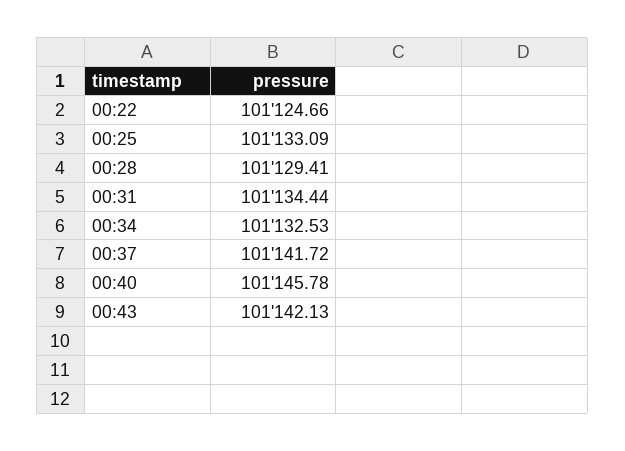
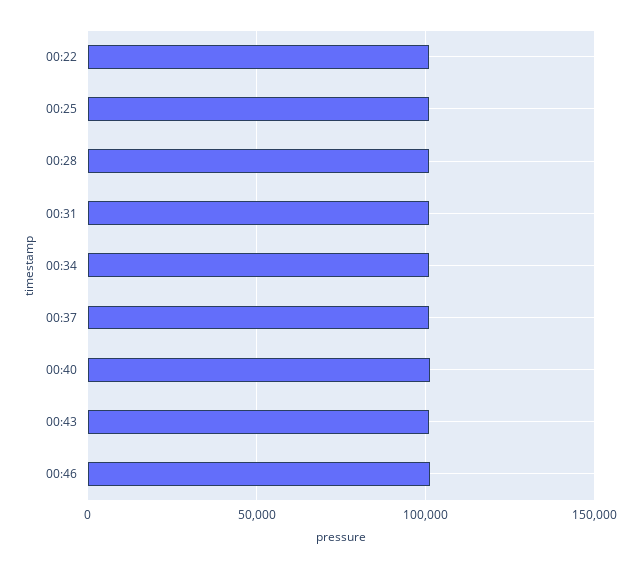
00:46: none -> 100000

